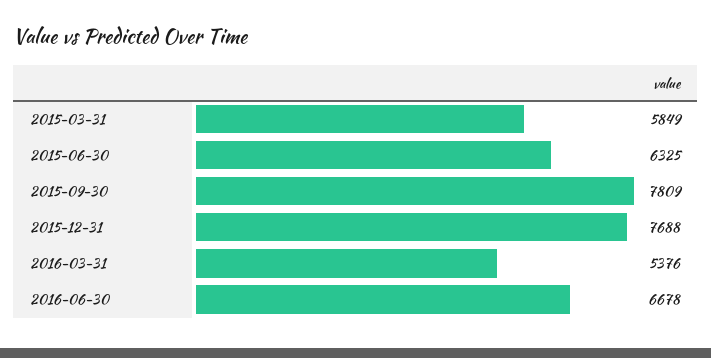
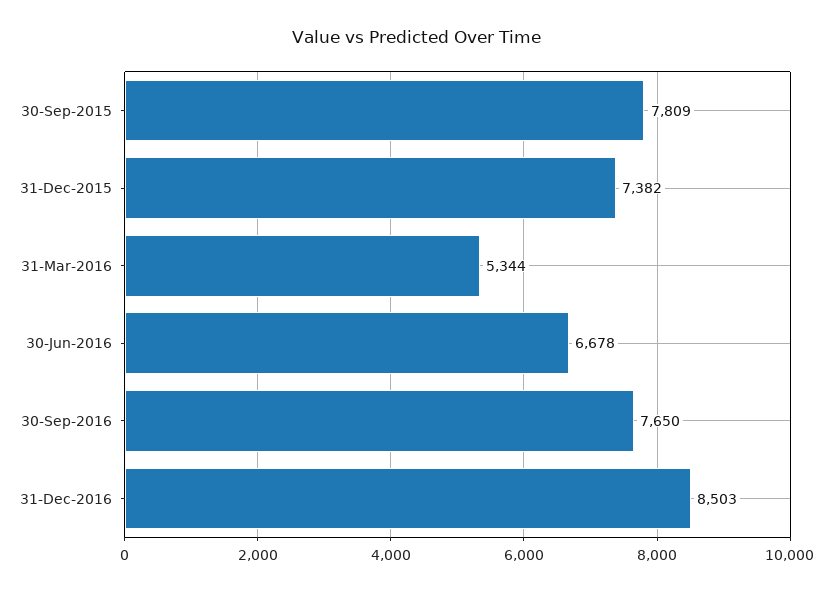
2015-03-31: 5849 -> none
2015-06-30: 6325 -> none
2015-12-31: 7688 -> 7382
2016-03-31: 5376 -> 5344
30-Sep-2016: none -> 7650
31-Dec-2016: none -> 8503

